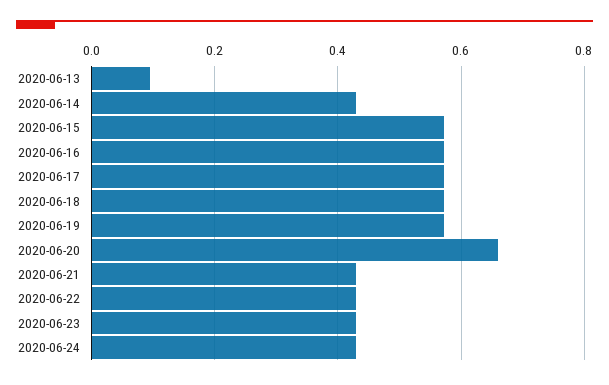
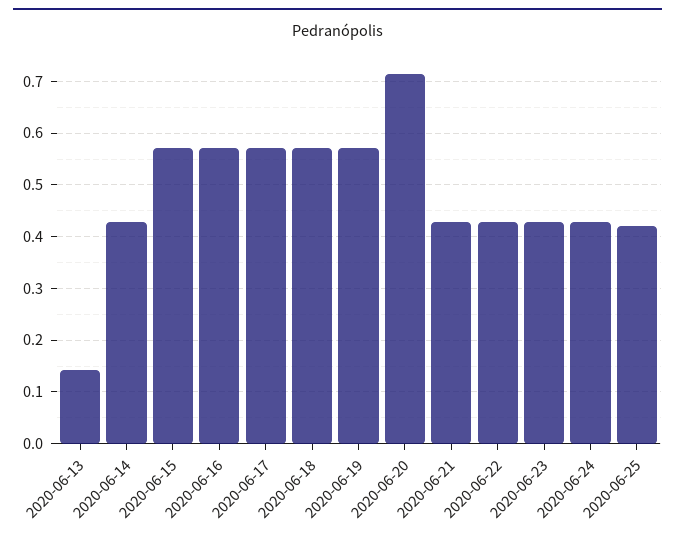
2020-06-13: 0.1 -> 0.14
2020-06-20: 0.66 -> 0.72
2020-06-25: none -> 0.42

